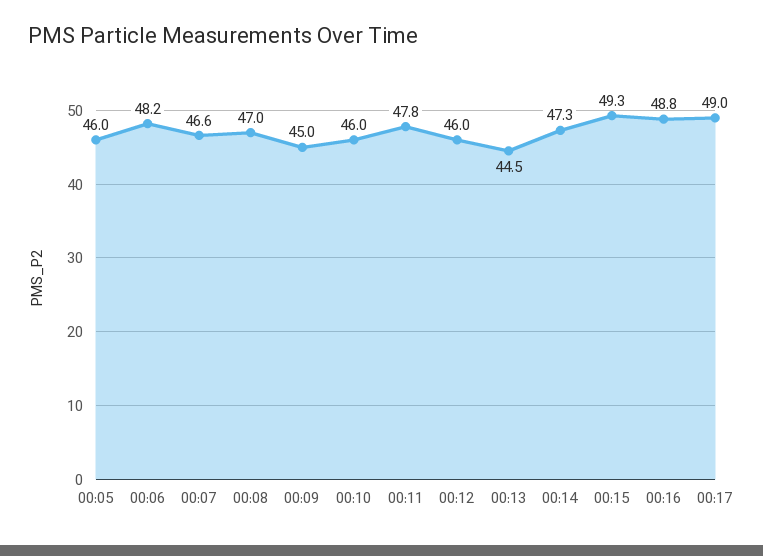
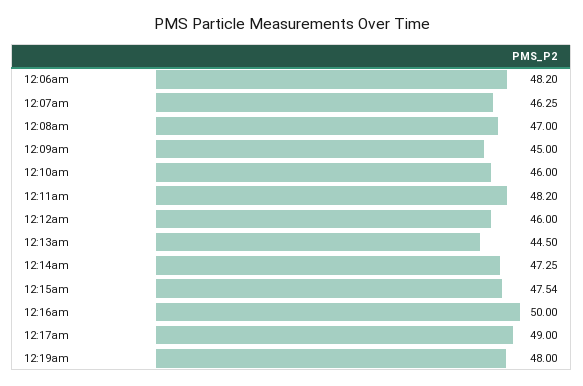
00:05: 46 -> none
00:07: 46.6 -> 46.25
00:11: 47.8 -> 48.2
00:15: 49.3 -> 47.54
00:16: 48.8 -> 50
12:19am: none -> 48

